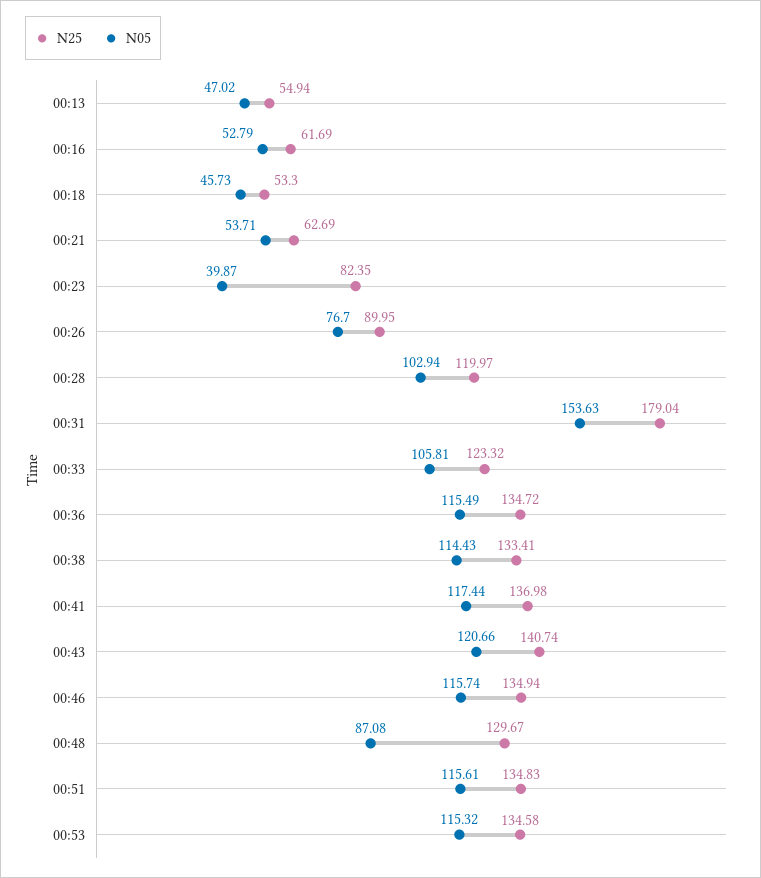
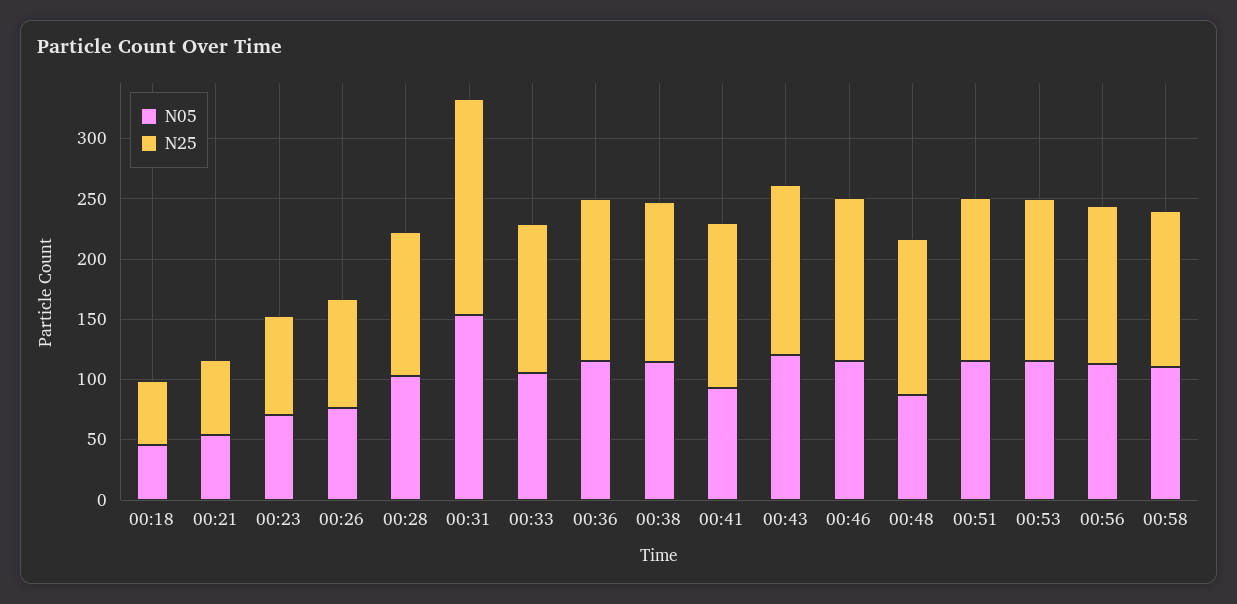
N25, 00:13: 54.94 -> none
N05, 00:13: 47.02 -> none
N25, 00:16: 61.69 -> none
N05, 00:16: 52.79 -> none
N05, 00:23: 39.87 -> 70
N05, 00:41: 117.44 -> 90
N05, 00:56: none -> 110
N25, 00:56: none -> 130
N05, 00:58: none -> 110
N25, 00:58: none -> 130

